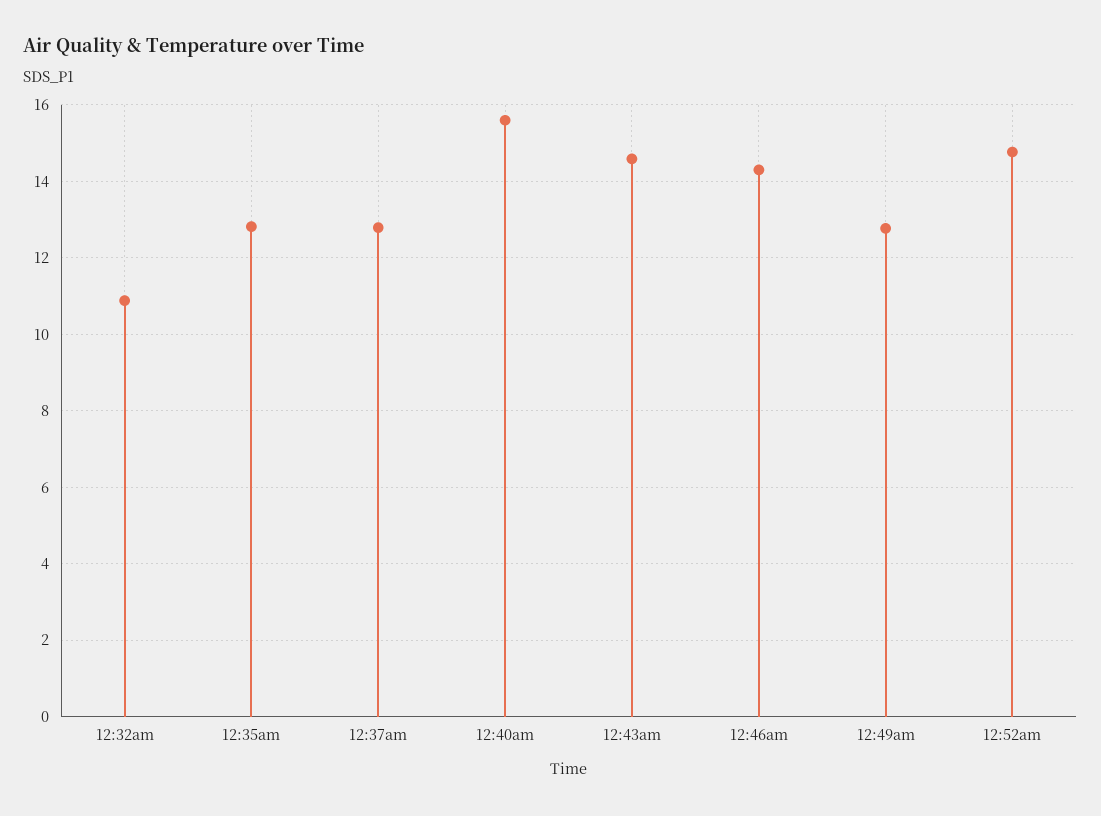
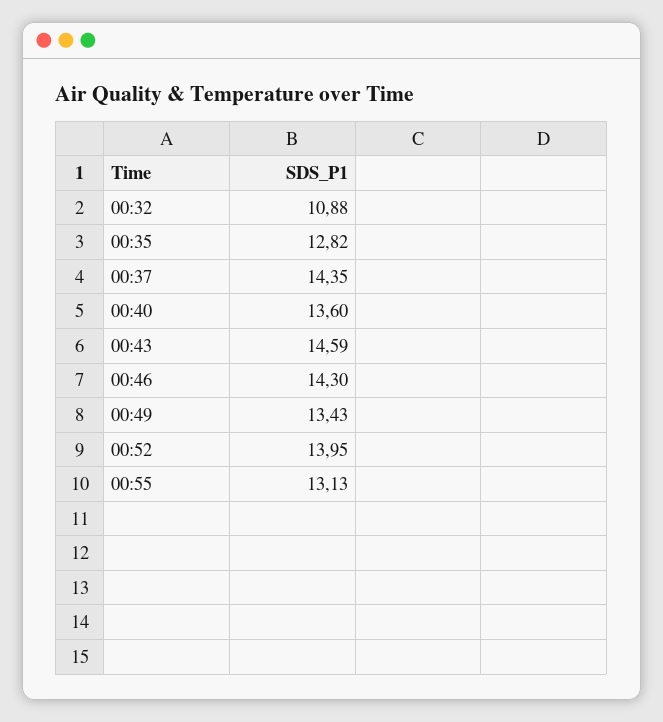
12:37am: 12.8 -> 14.35
12:40am: 15.6 -> 13.6
12:49am: 12.8 -> 13.43
12:52am: 14.8 -> 13.95
00:55: none -> 13.13

